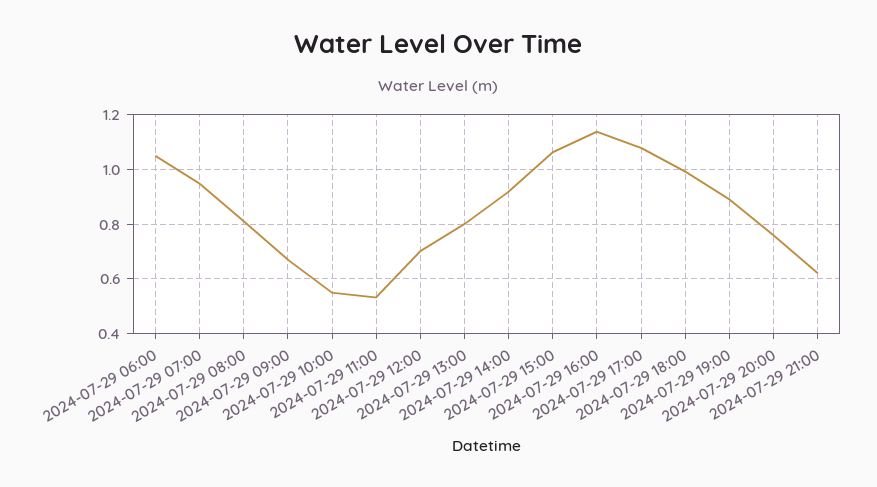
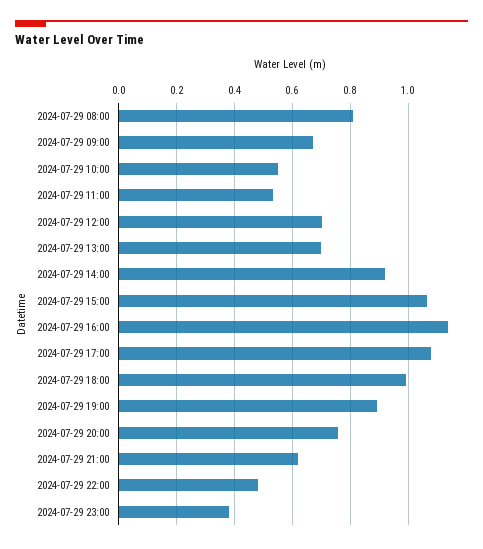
2024-07-29 06:00: 1.05 -> none
2024-07-29 07:00: 0.95 -> none
2024-07-29 13:00: 0.8 -> 0.7
2024-07-29 22:00: none -> 0.475
2024-07-29 23:00: none -> 0.375

